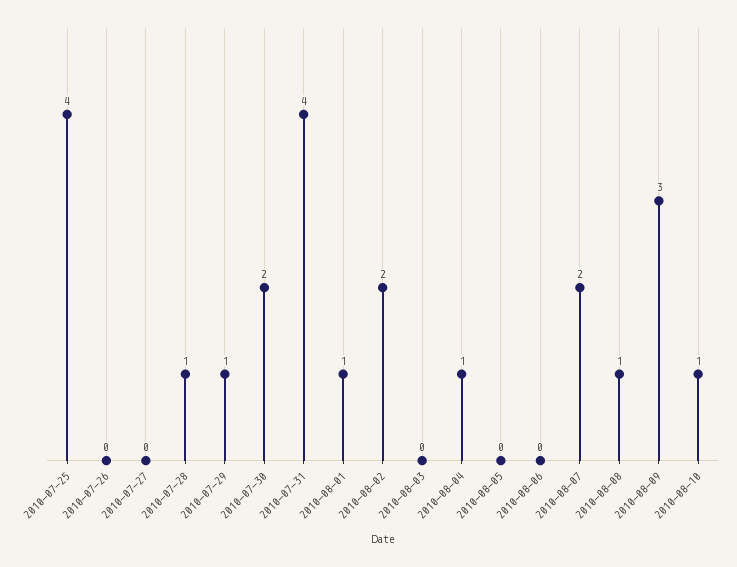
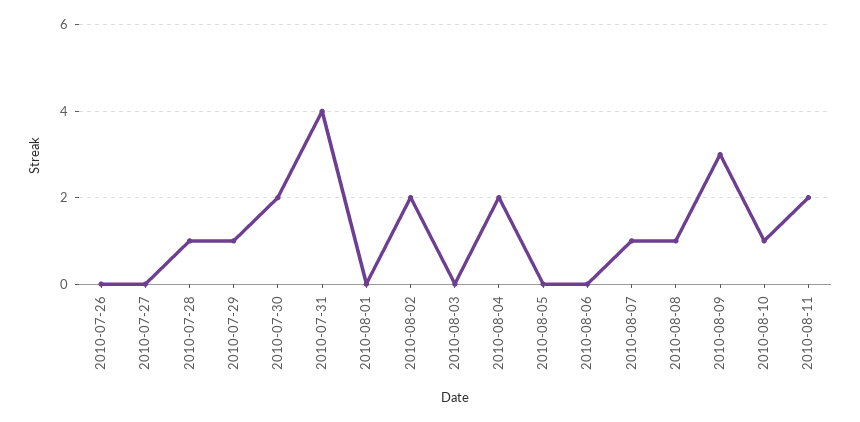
2010-07-25: 4 -> none
2010-08-01: 1 -> 0
2010-08-04: 1 -> 2
2010-08-07: 2 -> 1
2010-08-11: none -> 2

